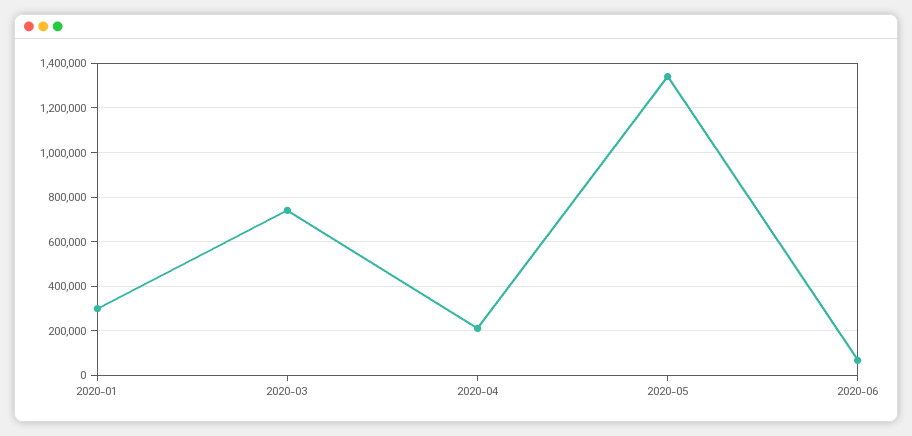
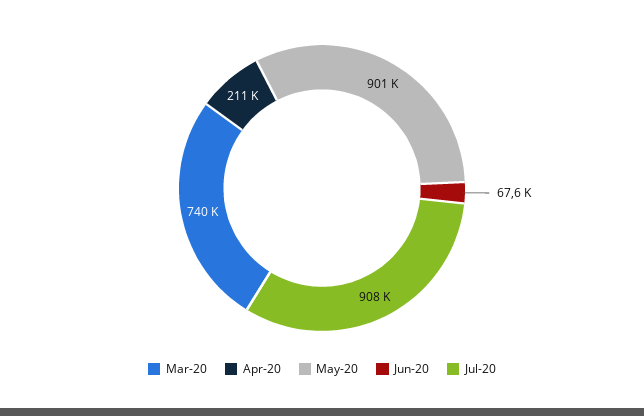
2020-01: 300000 -> none
2020-05: 1350000 -> 901000
Jul-20: none -> 908000

